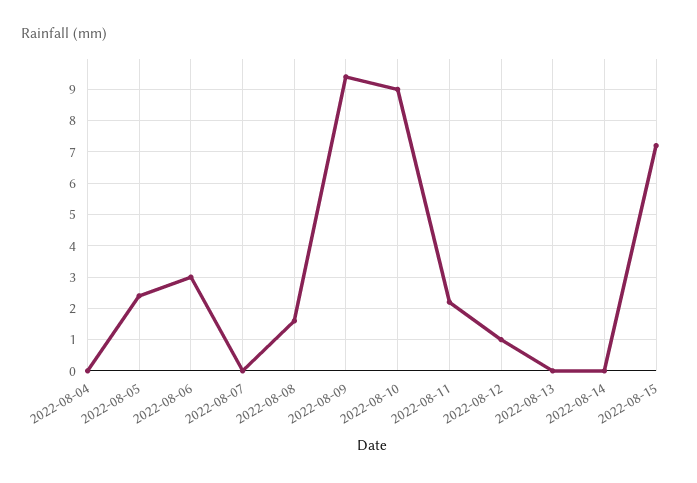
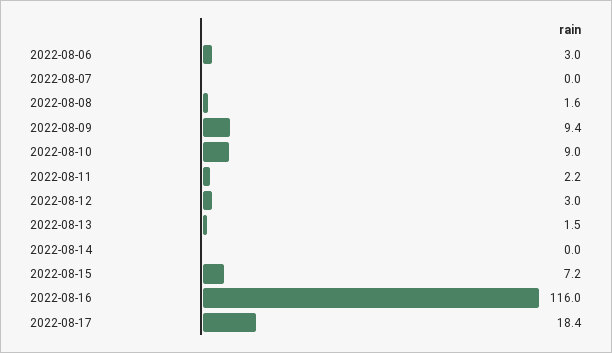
2022-08-04: 0 -> none
2022-08-05: 2.5 -> none
2022-08-12: 1 -> 3
2022-08-13: 0 -> 1.5
2022-08-16: none -> 116
2022-08-17: none -> 18.4

